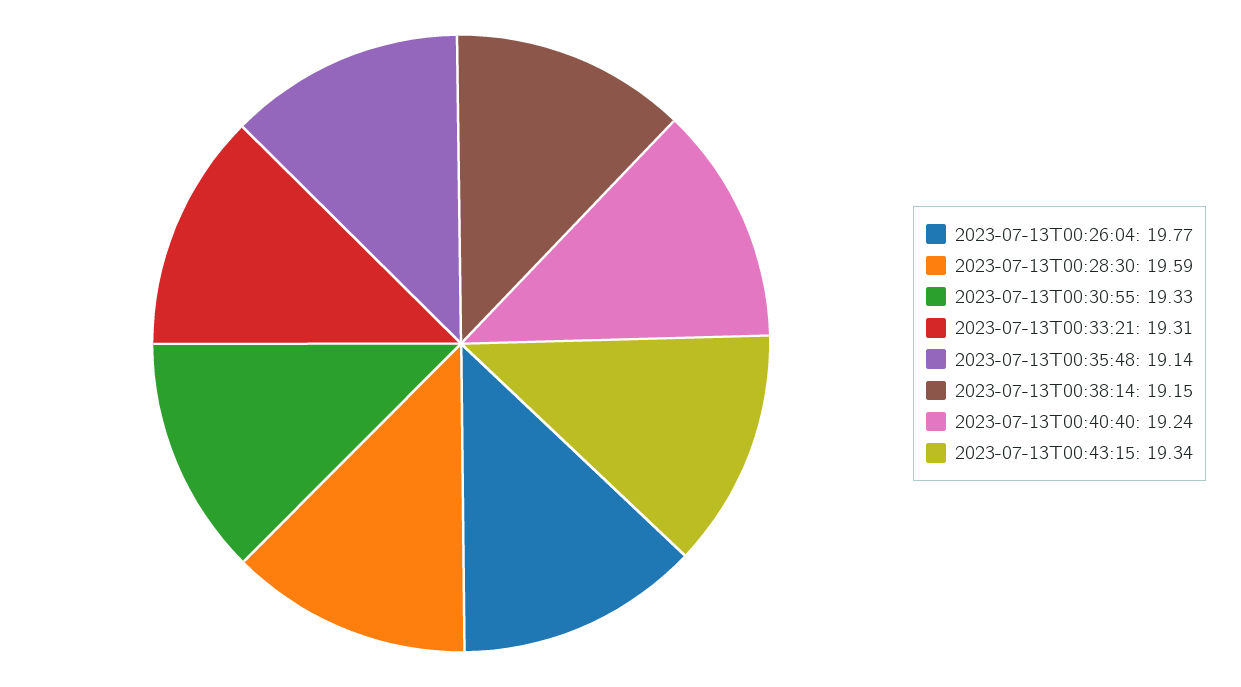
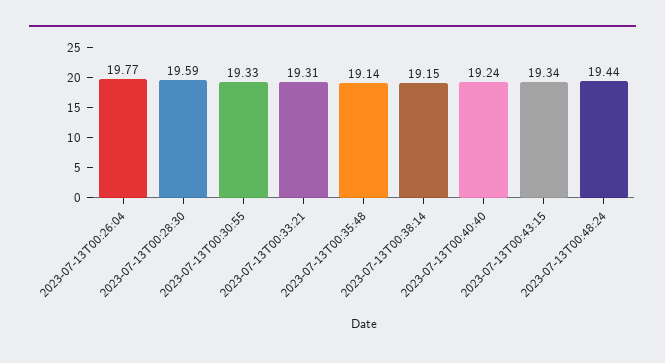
2023-07-13T00:48:24: none -> 19.44

